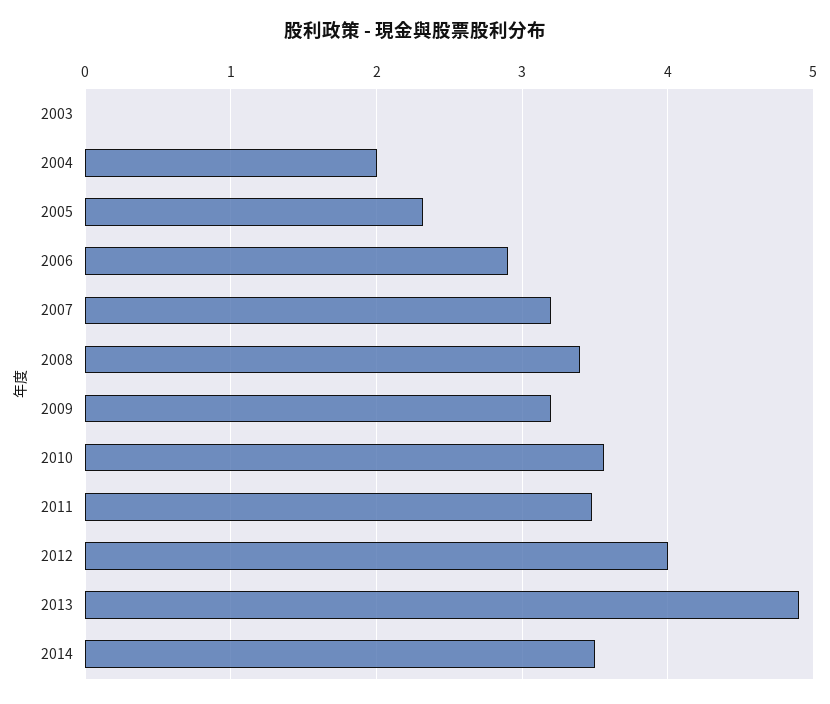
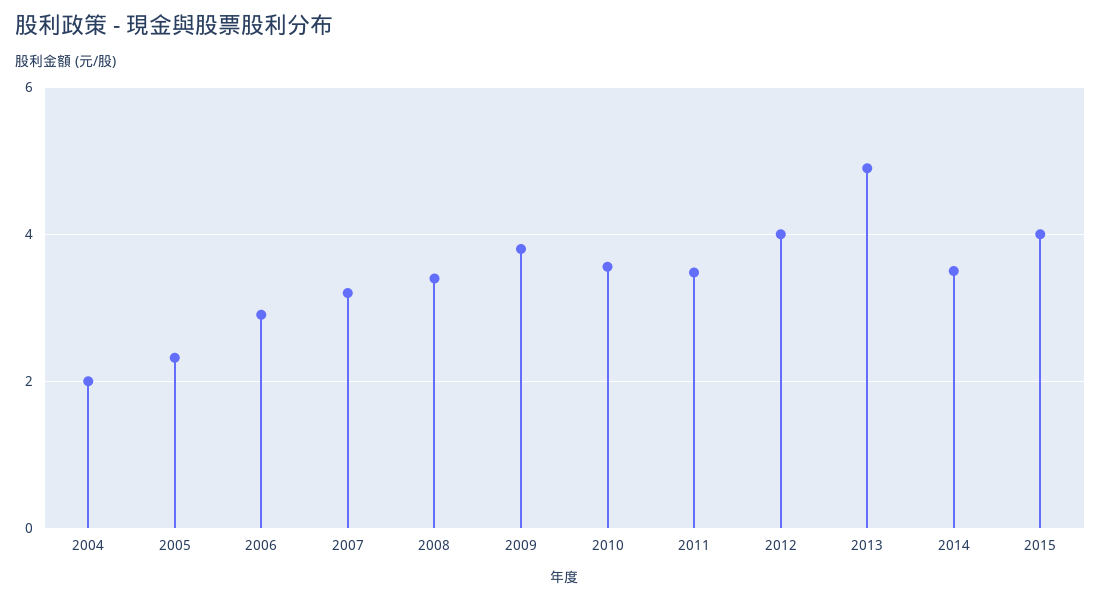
2003: 0 -> none
2009: 3.2 -> 3.8
2015: none -> 4

